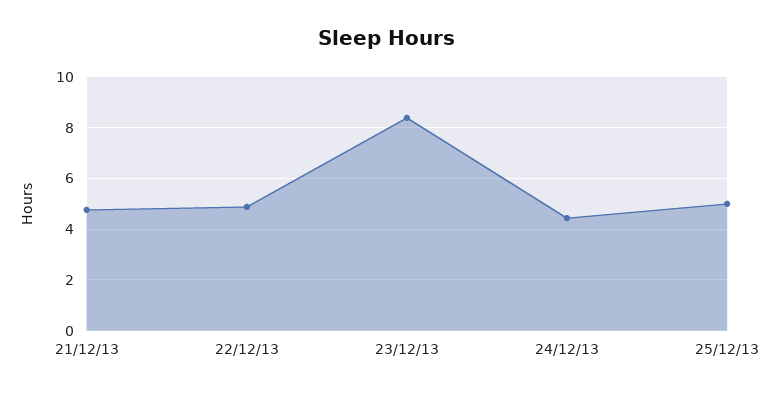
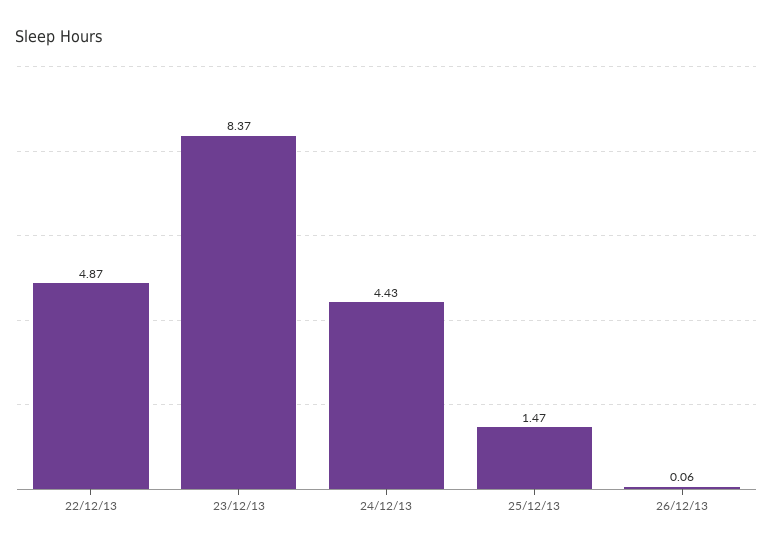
21/12/13: 4.75 -> none
25/12/13: 5 -> 1.47
26/12/13: none -> 0.06

